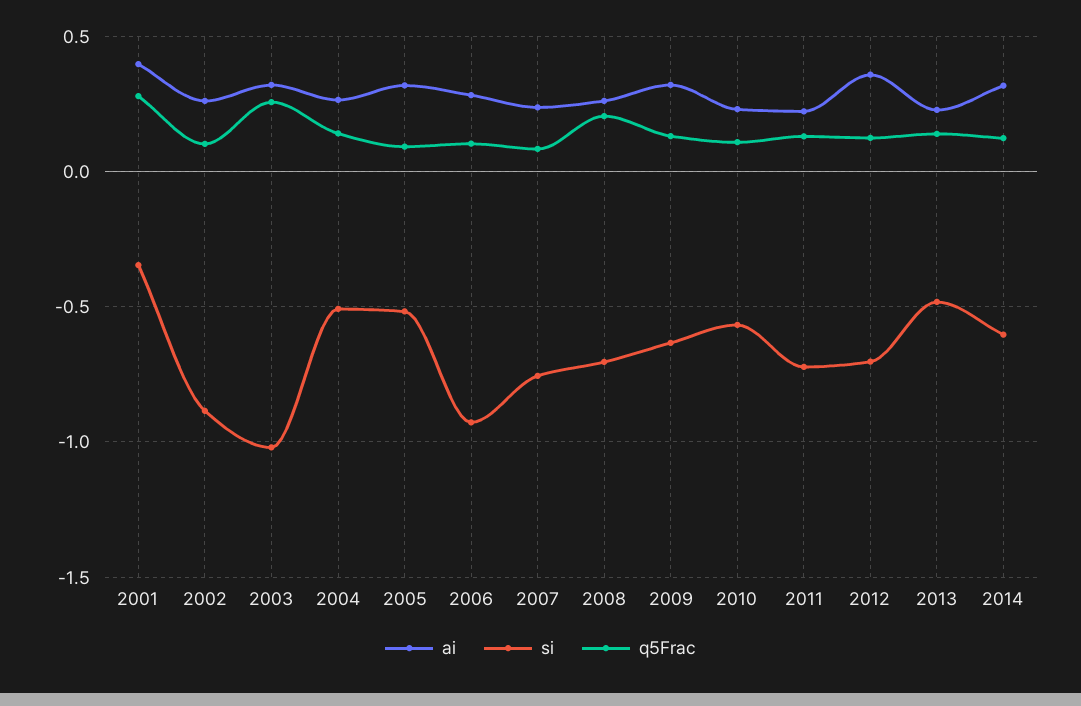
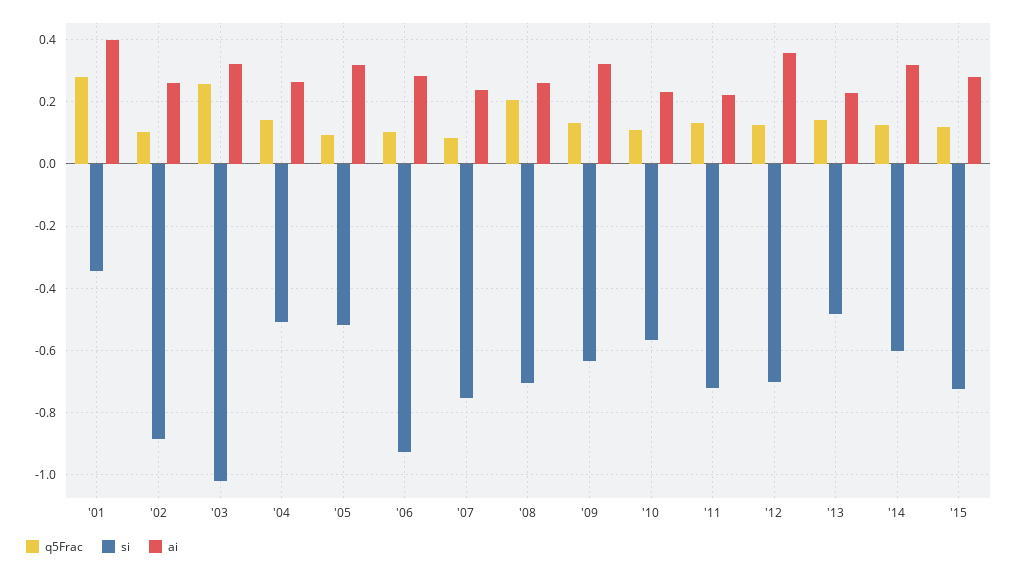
q5Frac, '15: none -> 0.12
si, '15: none -> -0.72
ai, '15: none -> 0.28

